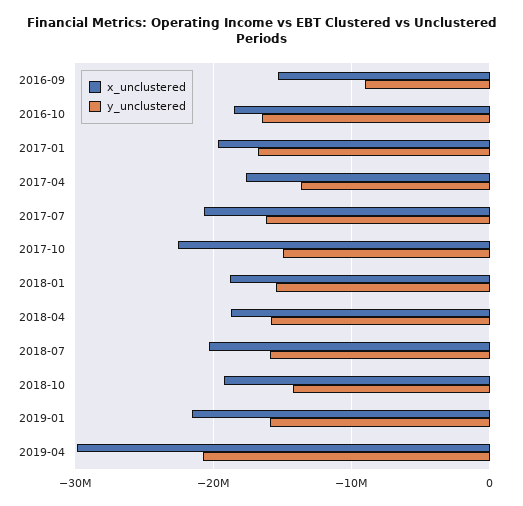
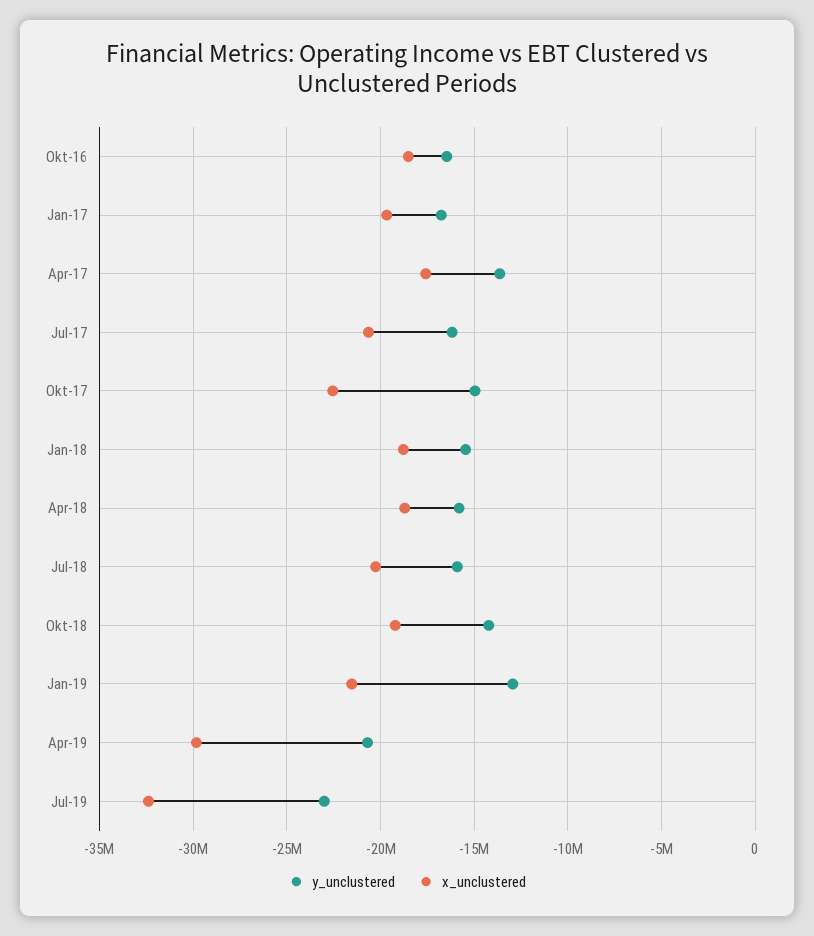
x_unclustered, 2016-09: -15000000 -> none
y_unclustered, 2016-09: -9000000 -> none
y_unclustered, 2019-01: -16000000 -> -13000000
y_unclustered, Jul-19: none -> -23000000
x_unclustered, Jul-19: none -> -32500000

